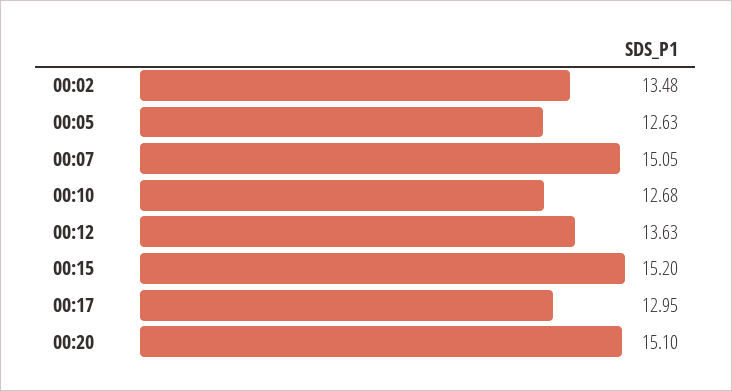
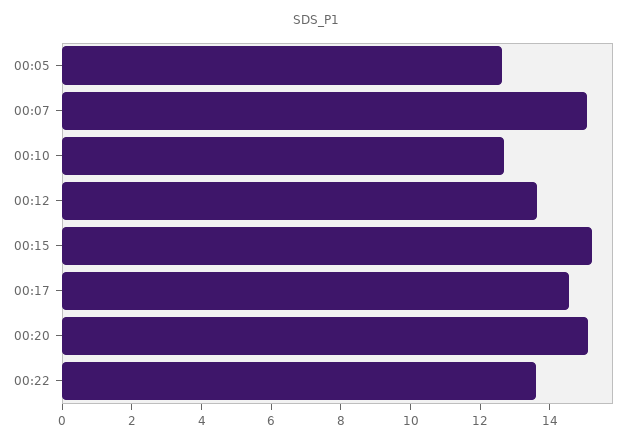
00:02: 13.48 -> none
00:17: 12.95 -> 14.5
00:22: none -> 13.5

